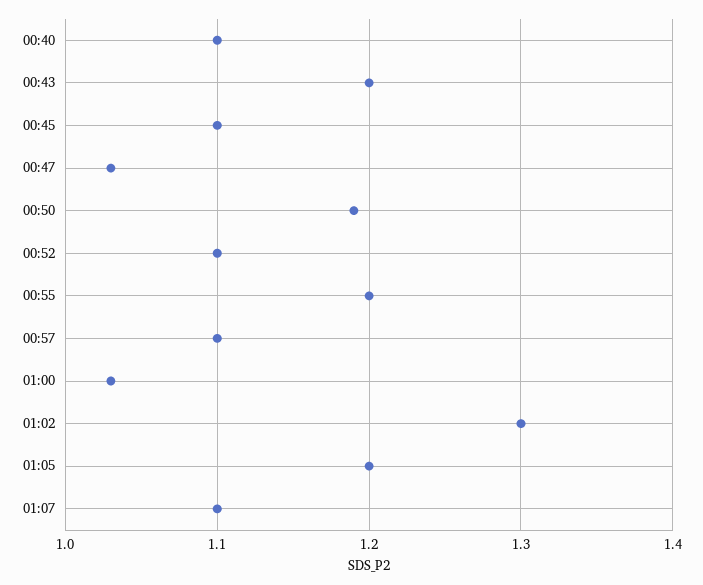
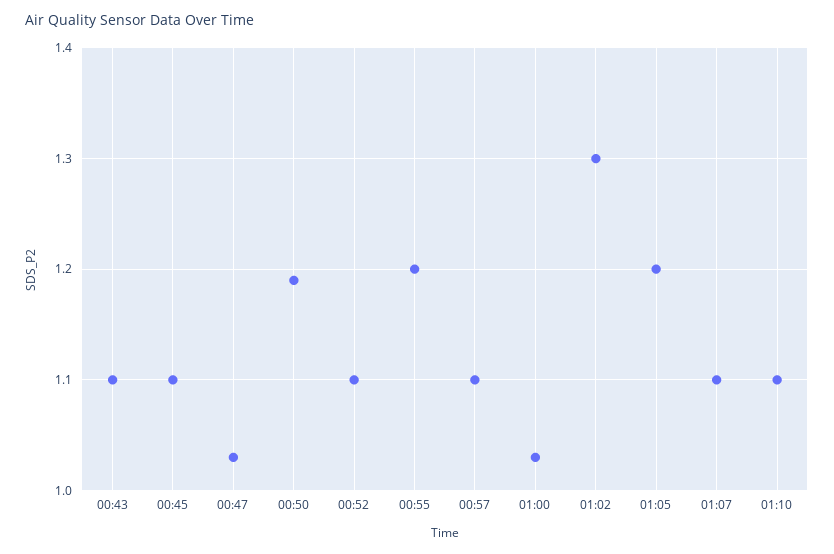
00:40: 1.1 -> none
00:43: 1.2 -> 1.1
01:10: none -> 1.1

